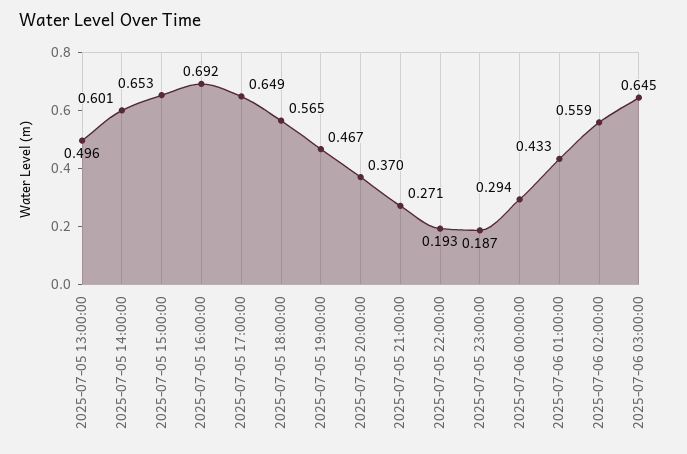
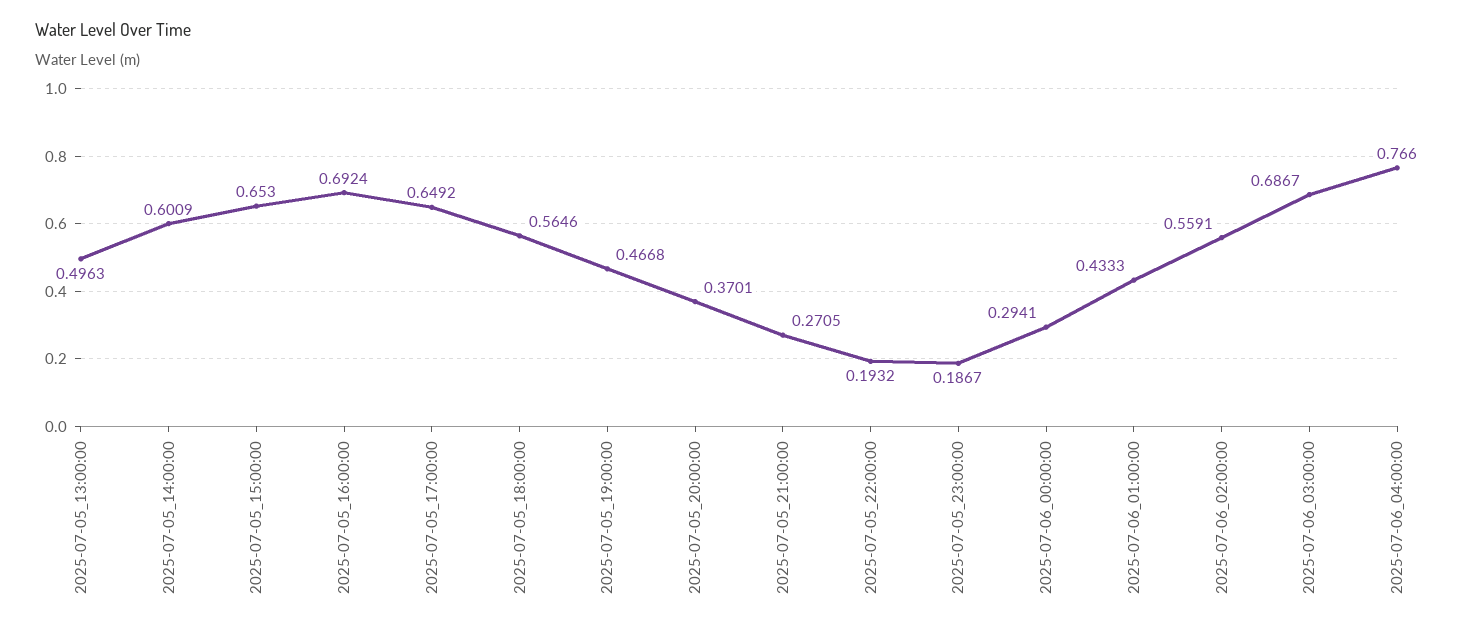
2025-07-06 03:00:00: 0.645 -> 0.6867
2025-07-06_04:00:00: none -> 0.766

